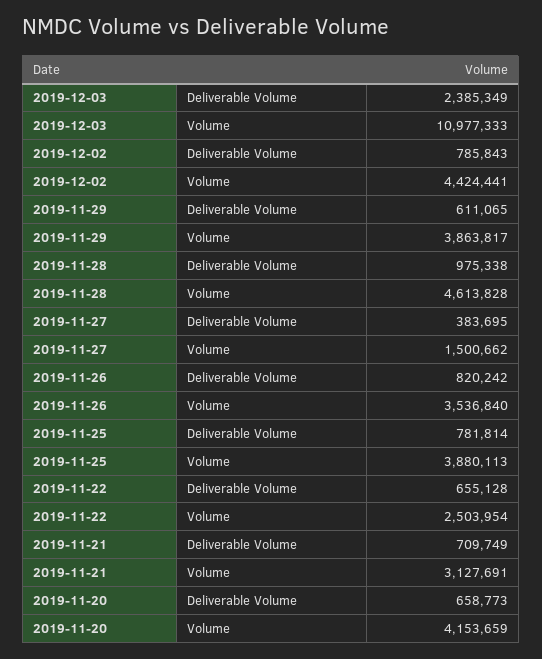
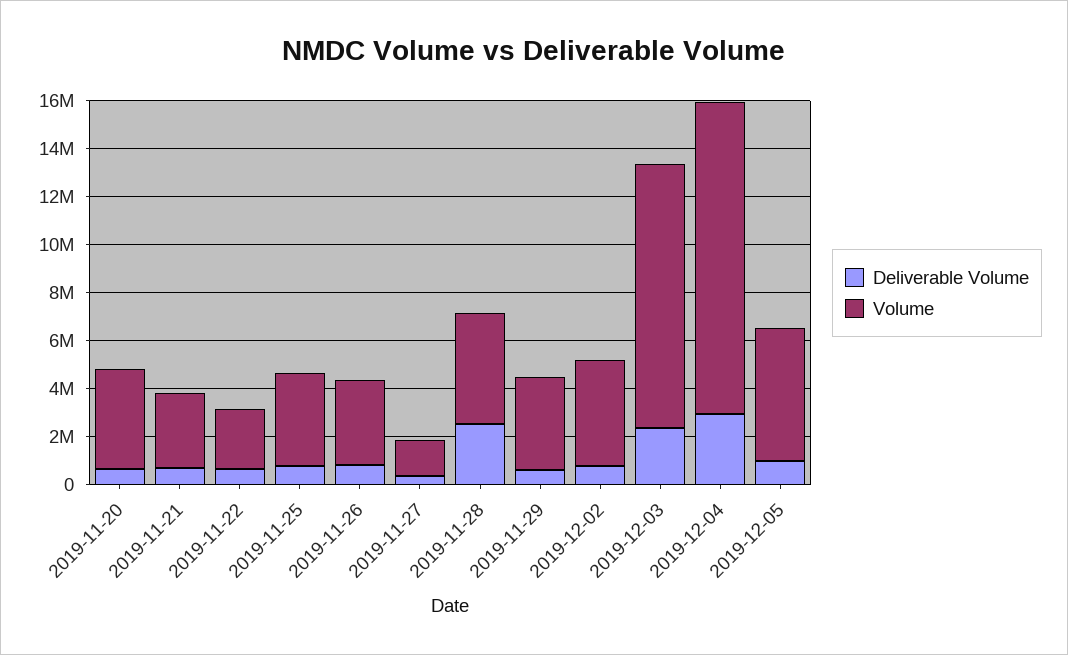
Deliverable Volume, 2019-11-28: 975338 -> 2500000
Deliverable Volume, 2019-12-04: none -> 3000000
Volume, 2019-12-04: none -> 13000000
Deliverable Volume, 2019-12-05: none -> 1000000
Volume, 2019-12-05: none -> 5500000

